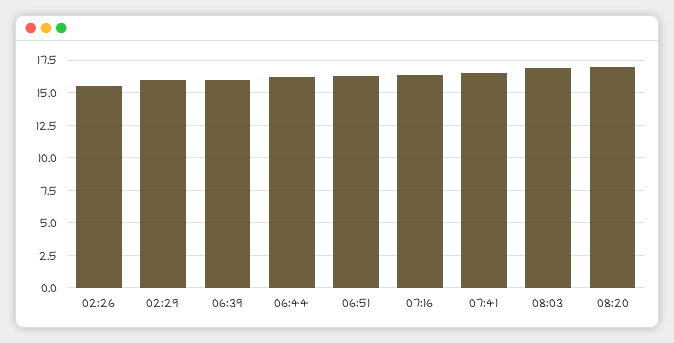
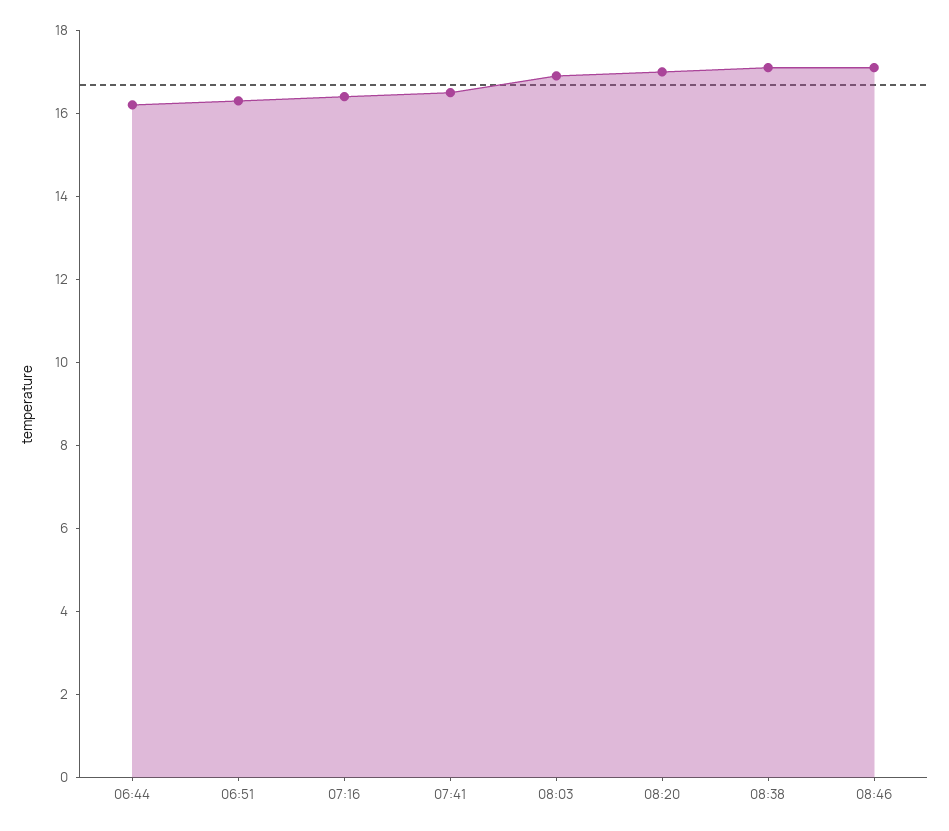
02:26: 15.5 -> none
02:29: 16 -> none
06:39: 16 -> none
08:38: none -> 17
08:46: none -> 17

